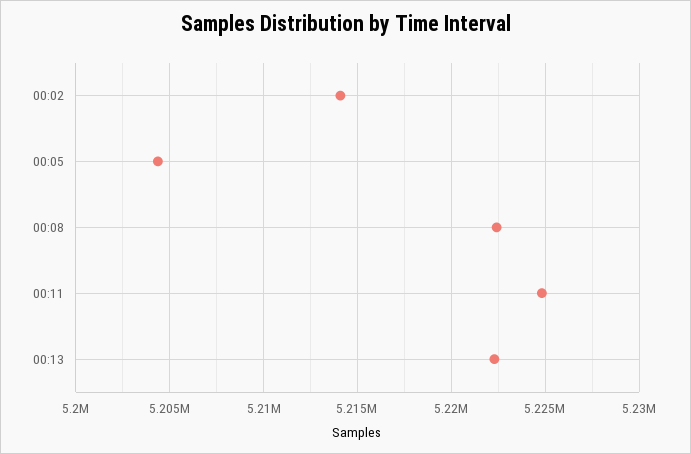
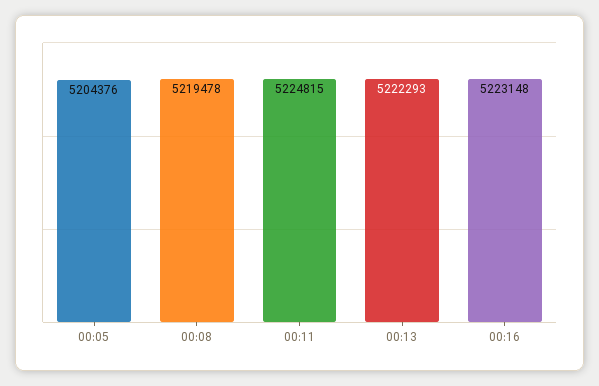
00:02: 5214000 -> none
00:08: 5222500 -> 5219478
00:16: none -> 5223148

